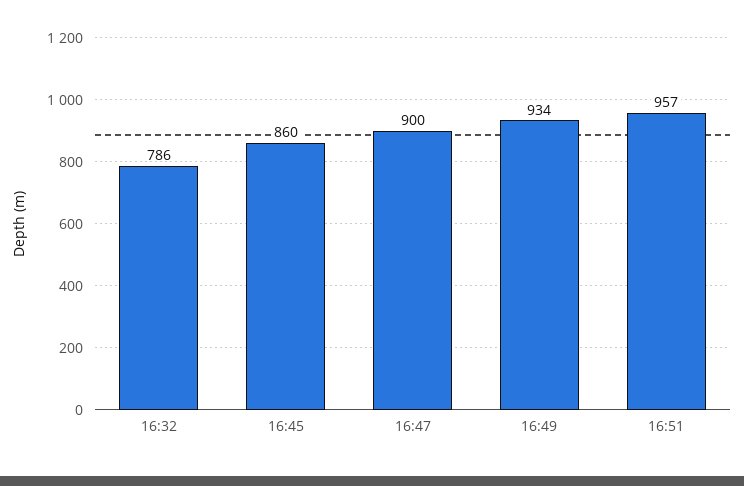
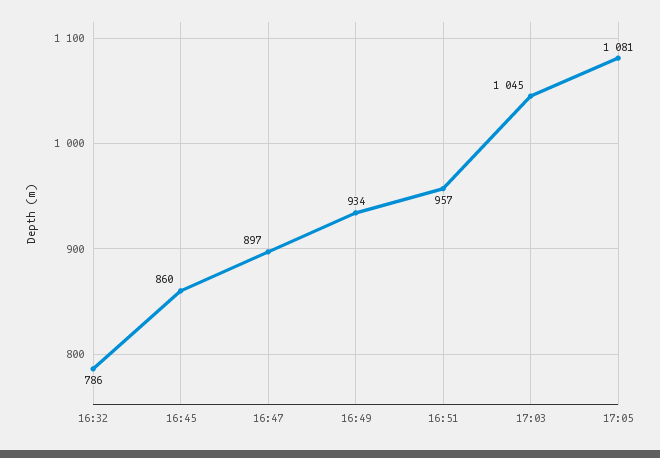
16:47: 900 -> 897
17:03: none -> 1045
17:05: none -> 1081

